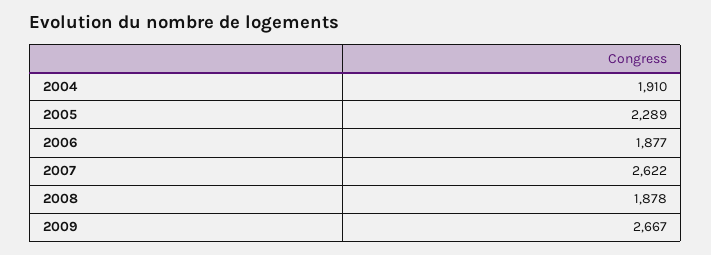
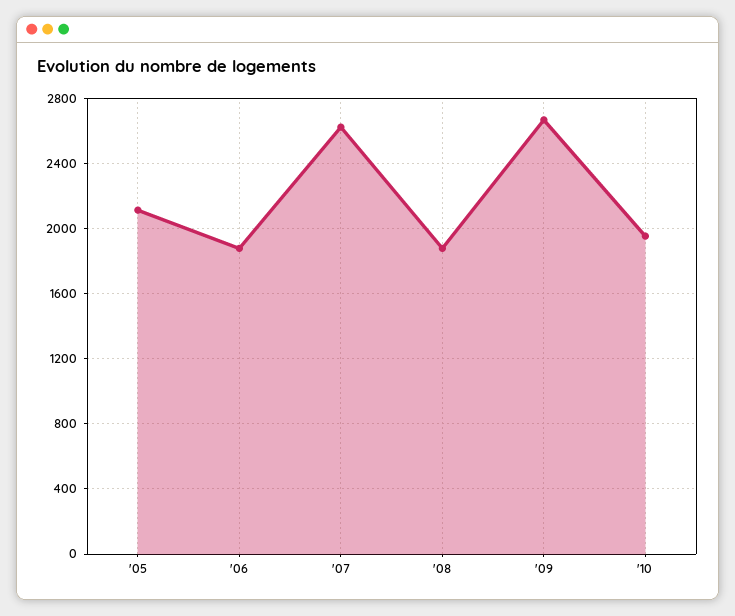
2004: 1910 -> none
2005: 2289 -> 2100
'10: none -> 1950

